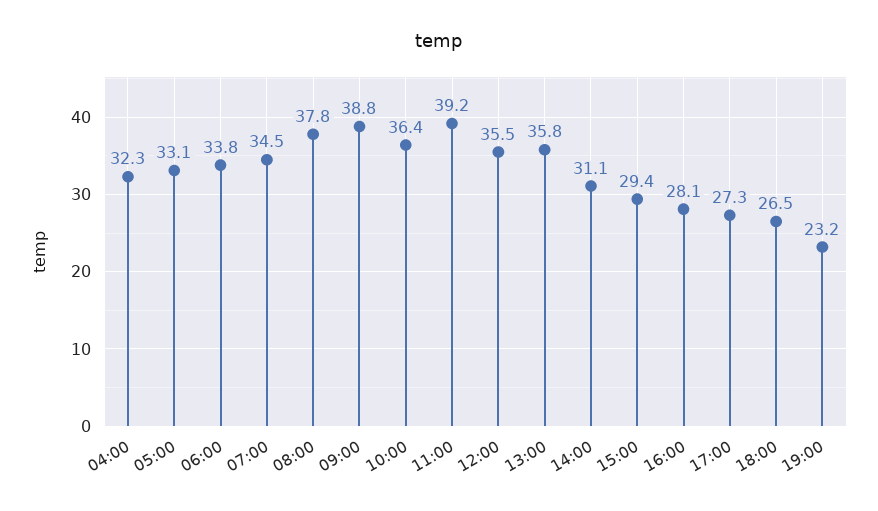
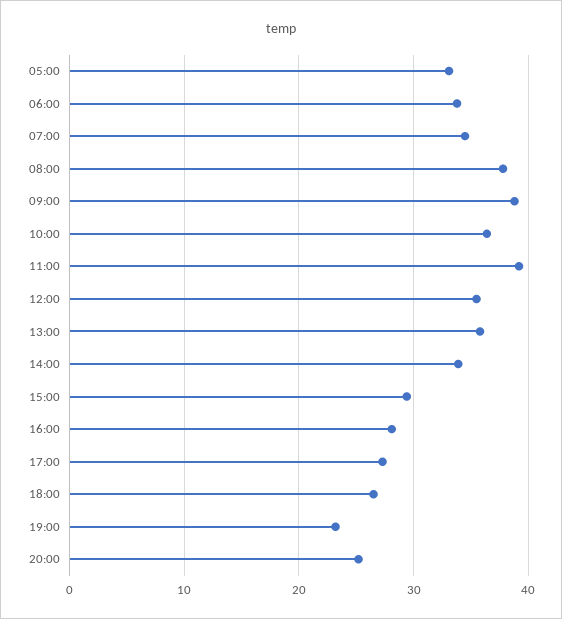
04:00: 32.3 -> none
14:00: 31.1 -> 34
20:00: none -> 25

